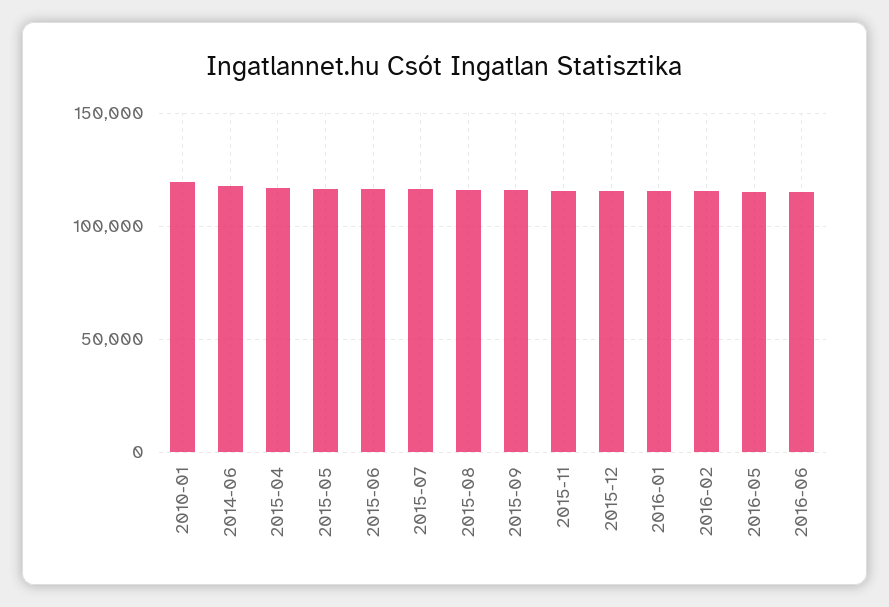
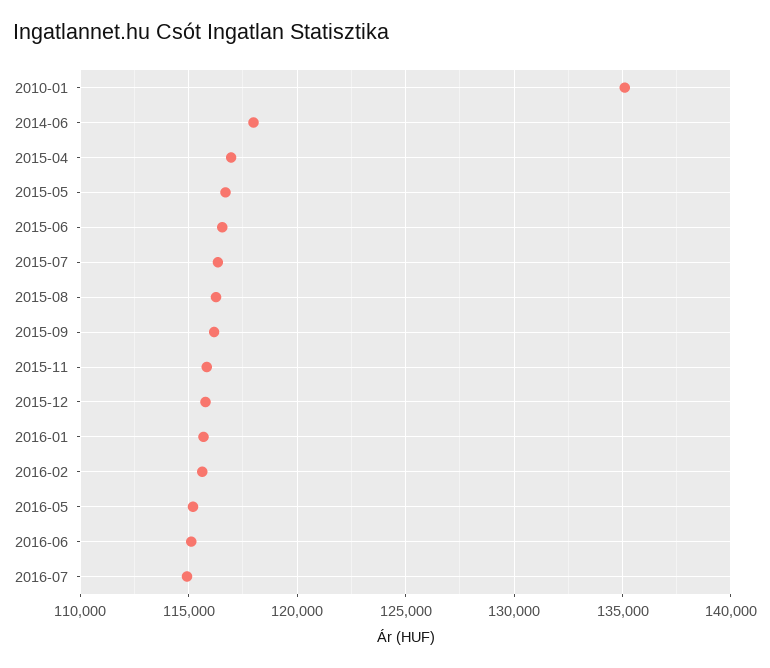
2010-01: 120000 -> 135000
2016-07: none -> 115000

